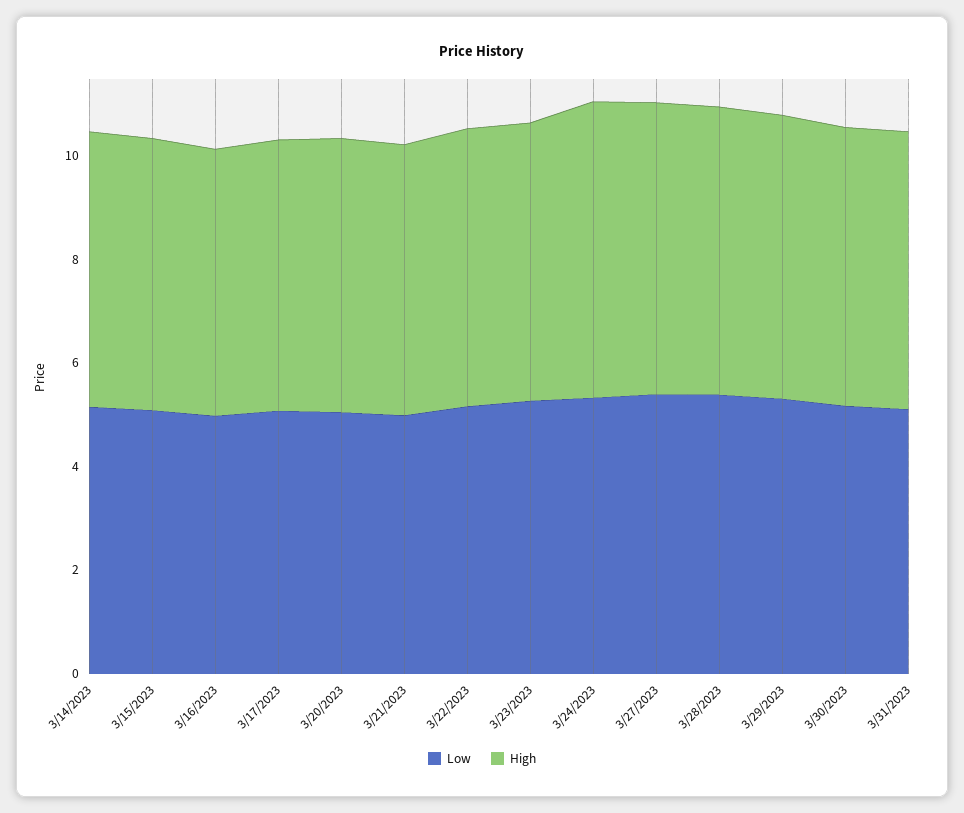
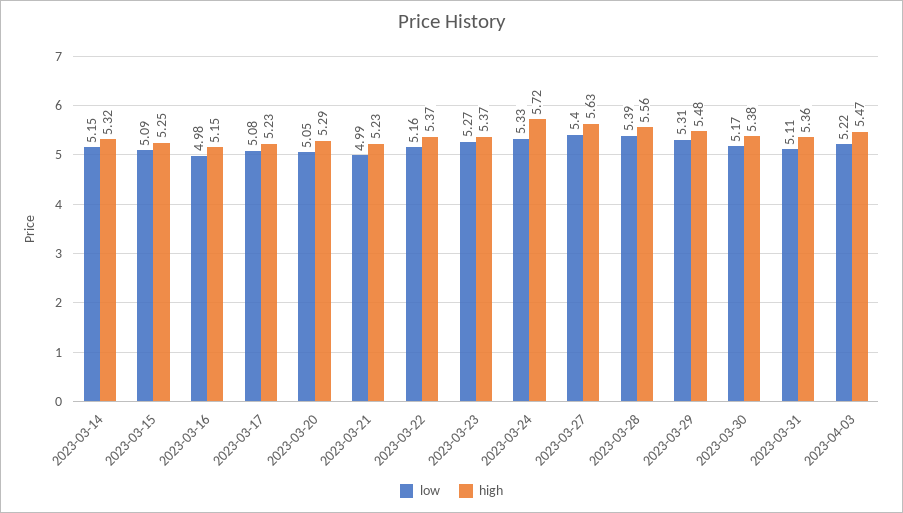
Low, 2023-04-03: none -> 5.22
High, 2023-04-03: none -> 5.47

